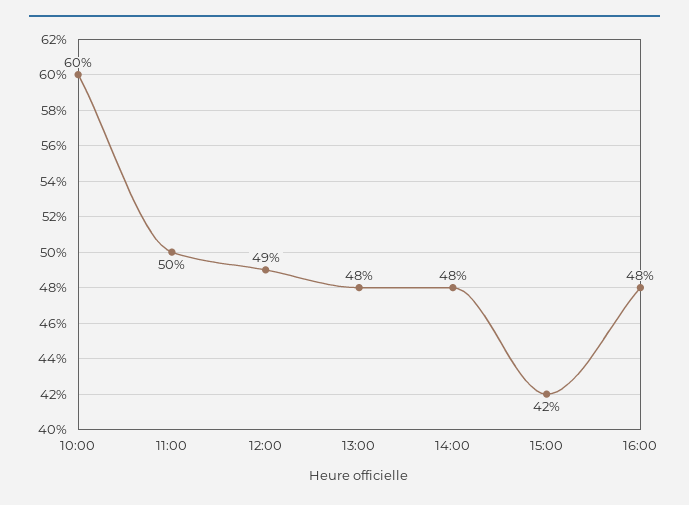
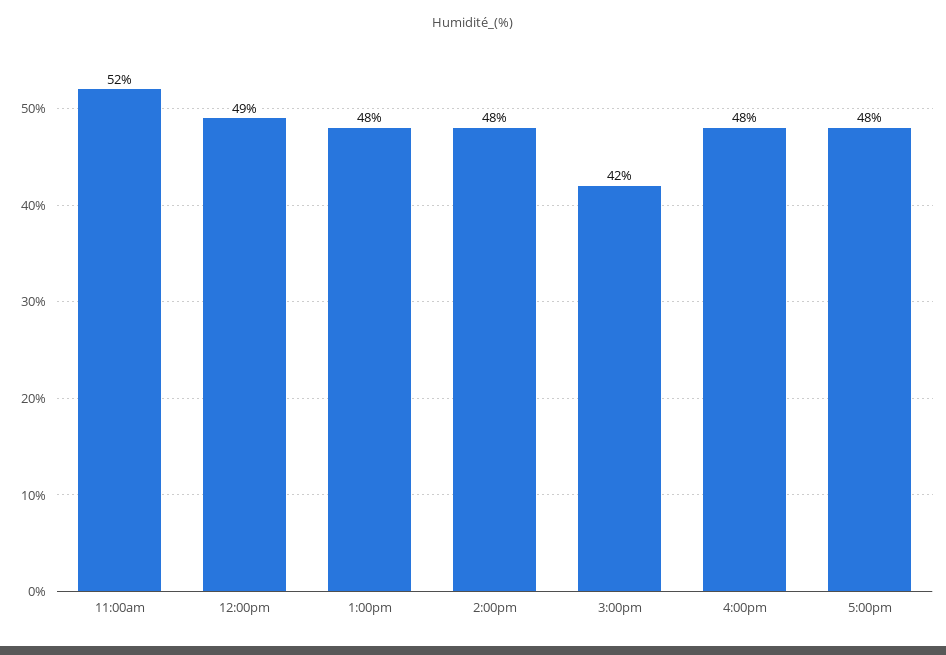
10:00: 60 -> none
11:00: 50 -> 52
5:00pm: none -> 48

